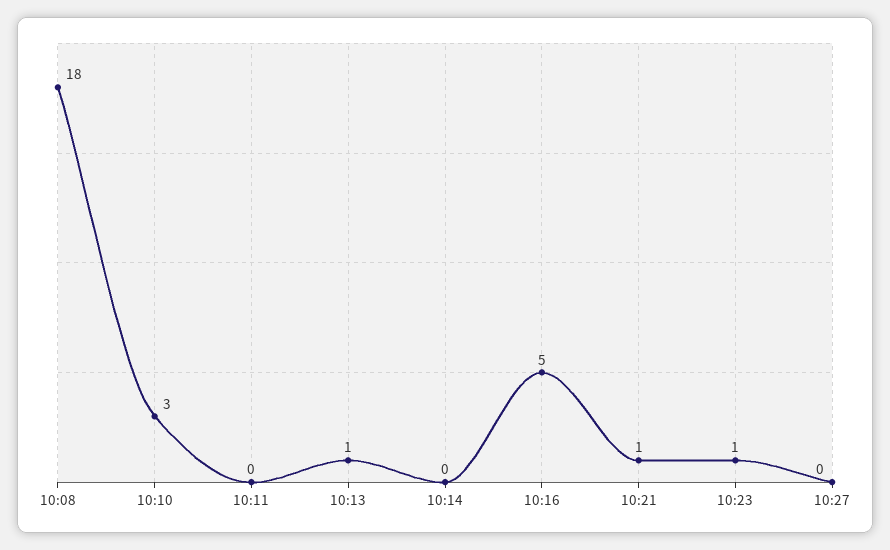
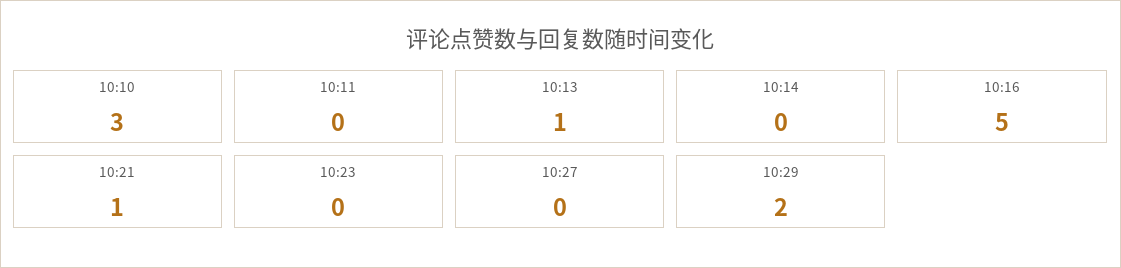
10:08: 18 -> none
10:23: 1 -> 0
10:29: none -> 2

